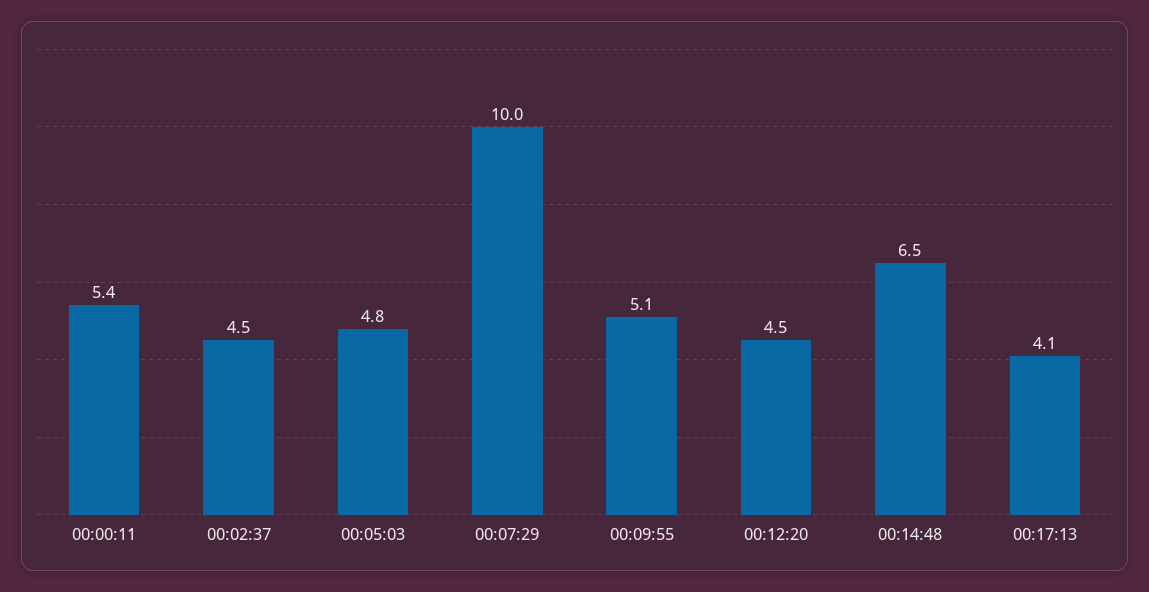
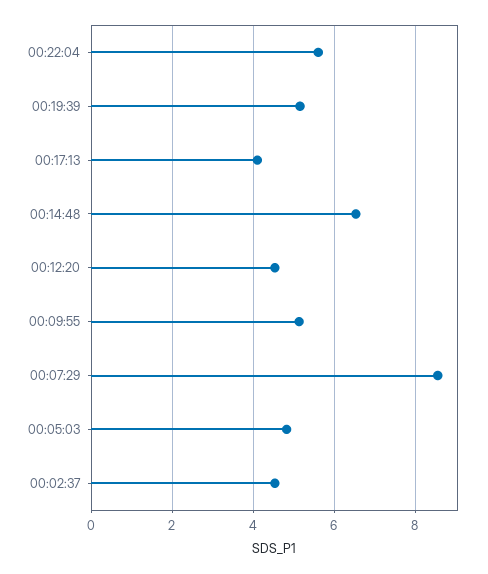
00:00:11: 5.4 -> none
00:07:29: 10 -> 8.6
00:22:04: none -> 5.6
00:19:39: none -> 5.2

